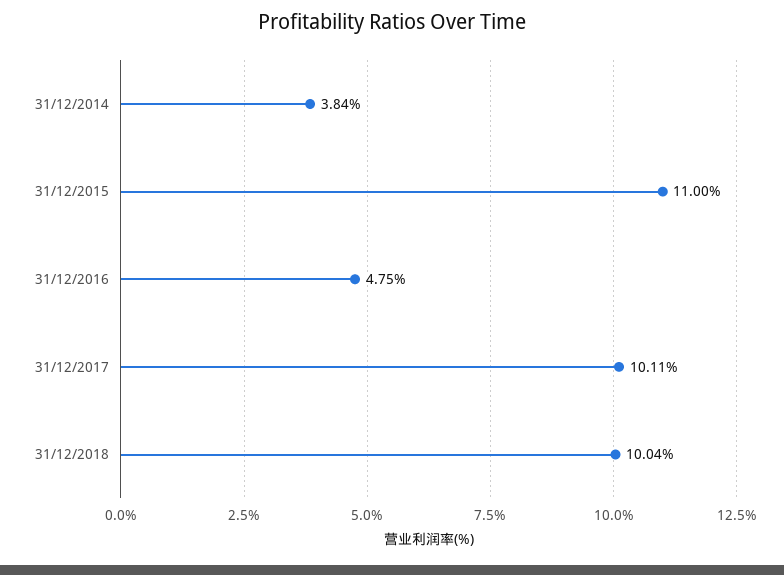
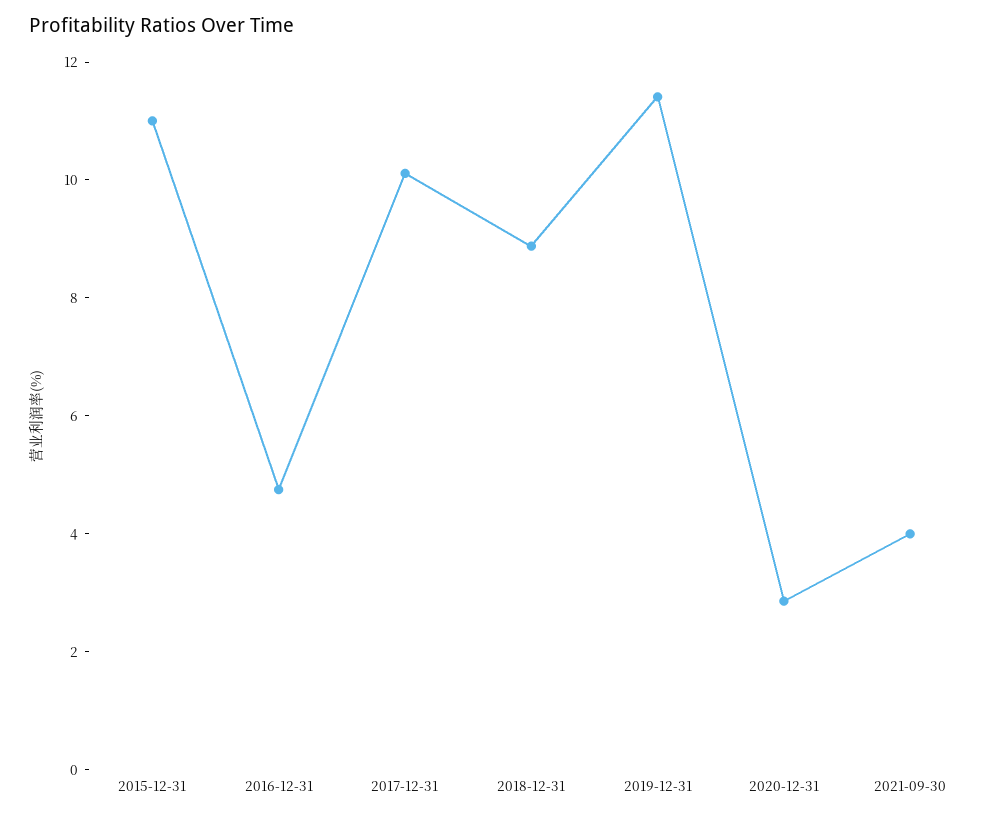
31/12/2014: 3.84 -> none
31/12/2018: 10.04 -> 9
2019-12-31: none -> 11.5
2020-12-31: none -> 3
2021-09-30: none -> 4

